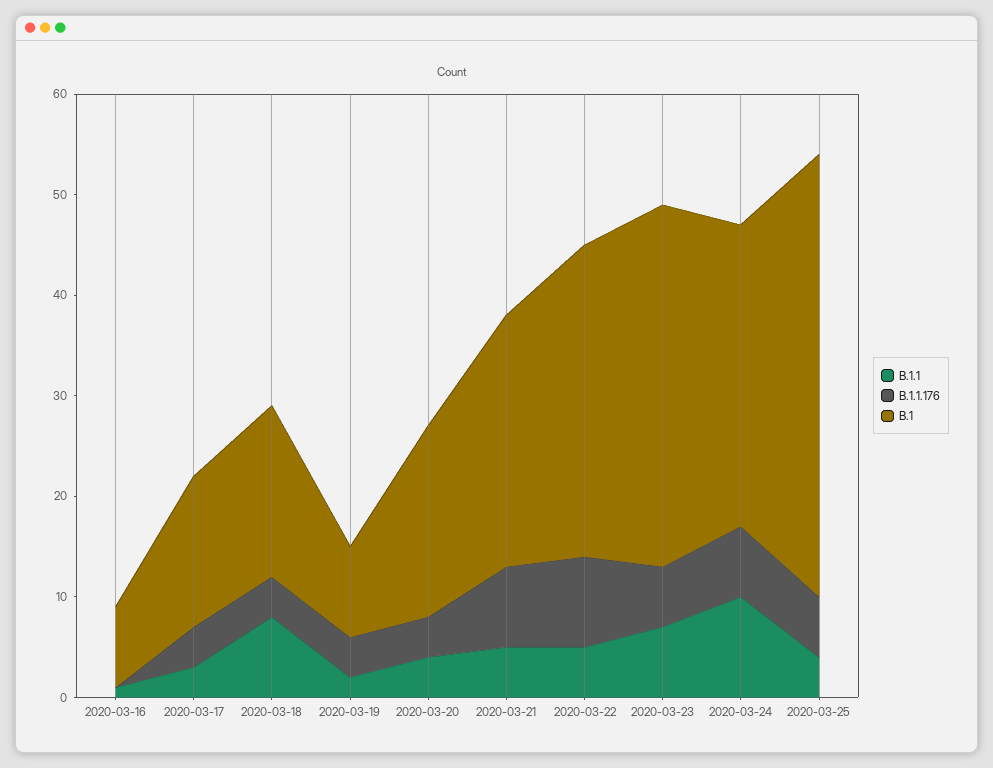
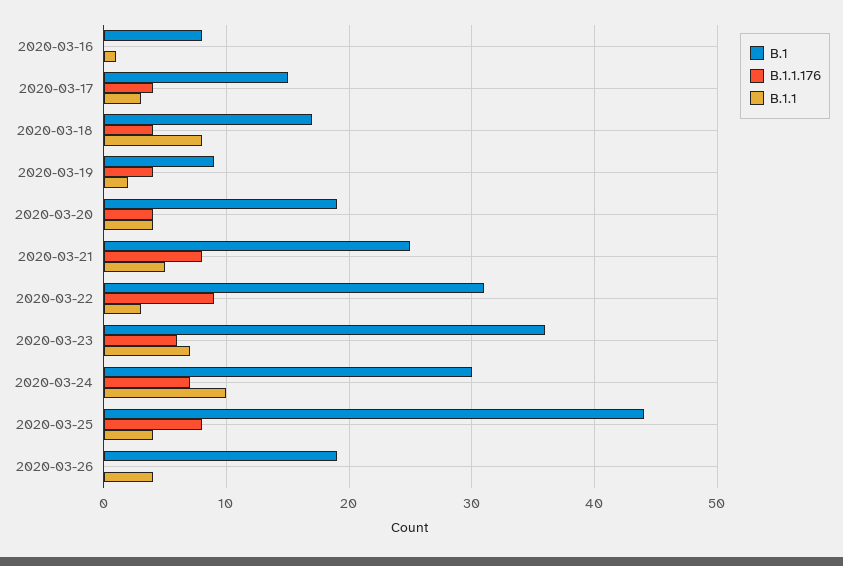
B.1.1, 2020-03-22: 5 -> 3
B.1.1.176, 2020-03-25: 6 -> 8
B.1, 2020-03-26: none -> 19
B.1.1.176, 2020-03-26: none -> 0
B.1.1, 2020-03-26: none -> 4

